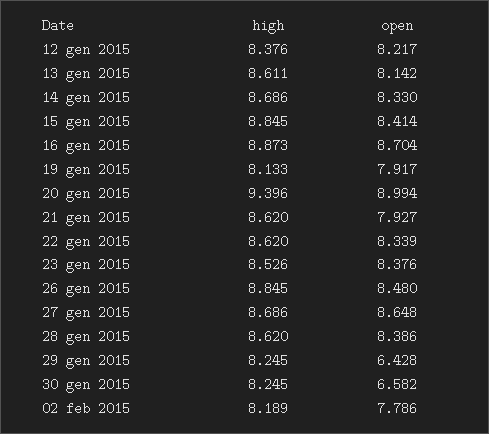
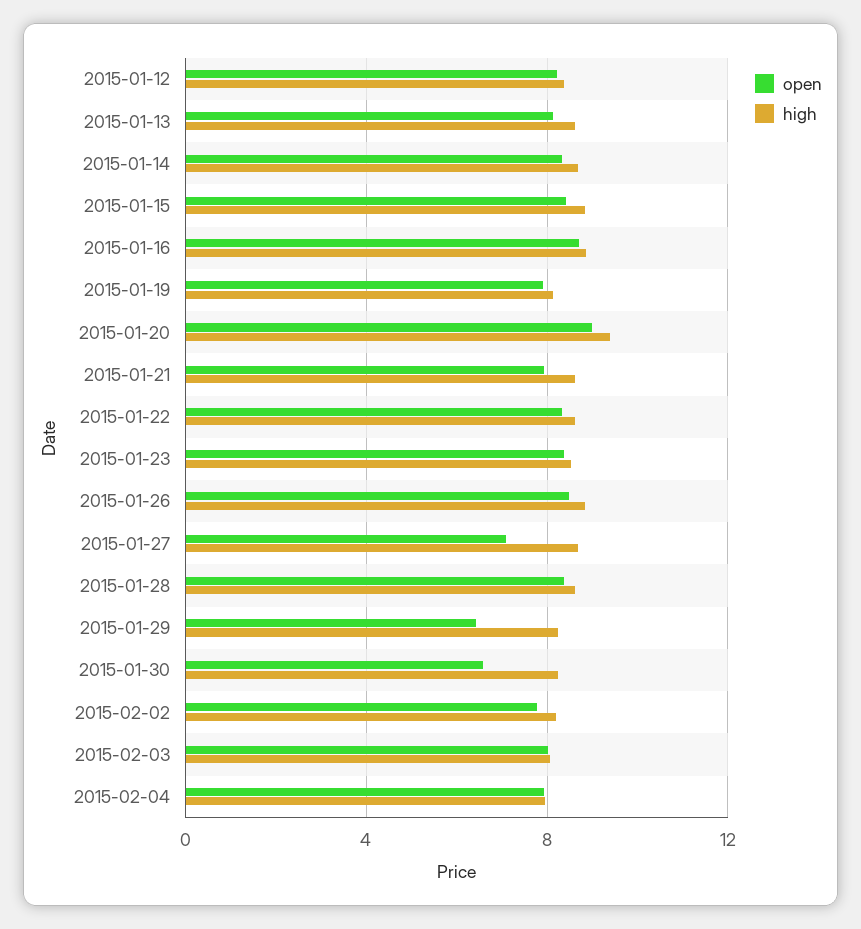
open, 27 gen 2015: 8.648 -> 7
open, 2015-02-03: none -> 8
high, 2015-02-03: none -> 8
open, 2015-02-04: none -> 8
high, 2015-02-04: none -> 8

